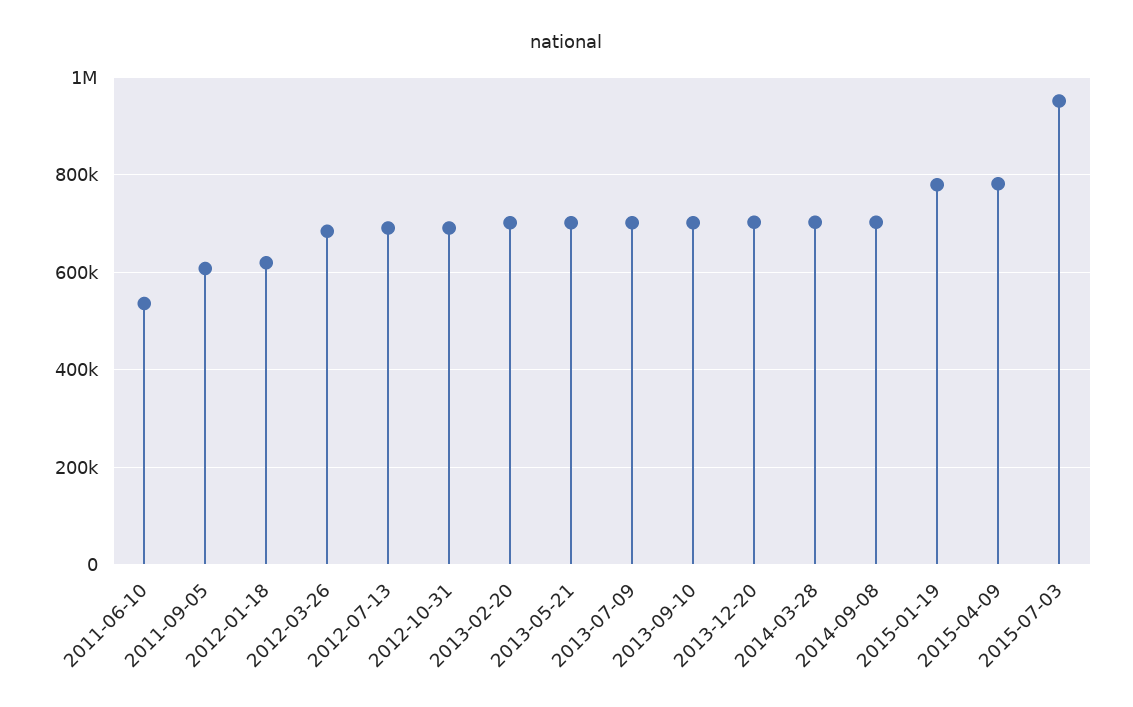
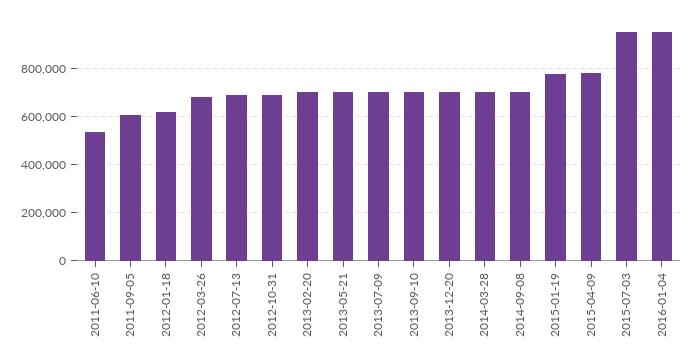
2016-01-04: none -> 950000

